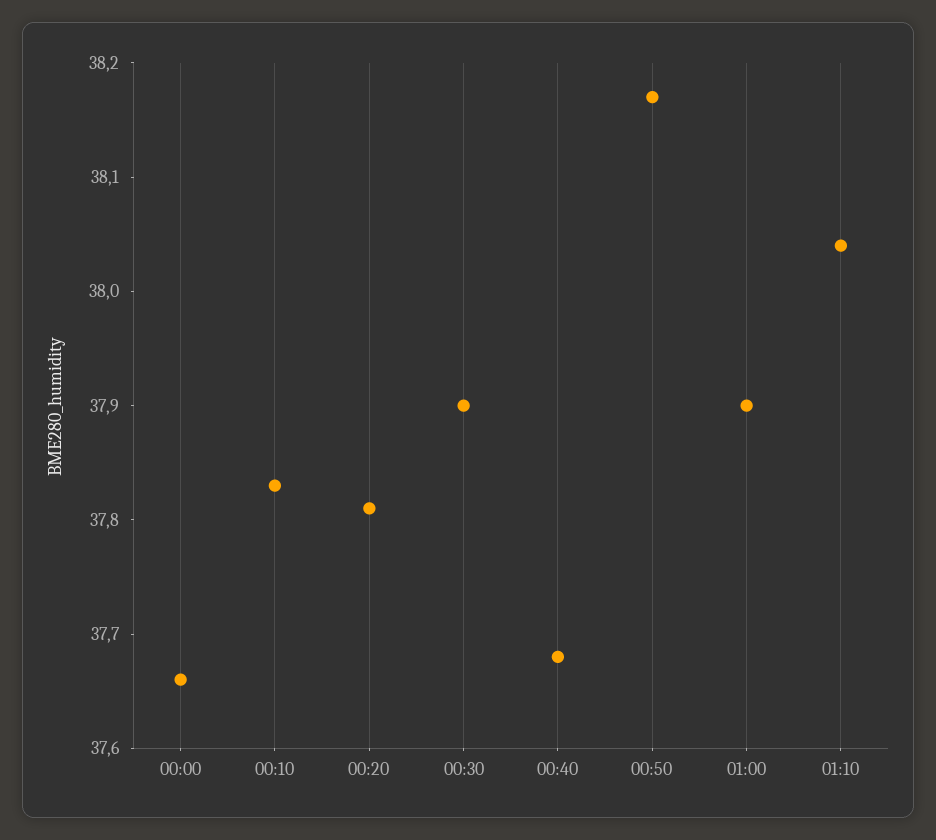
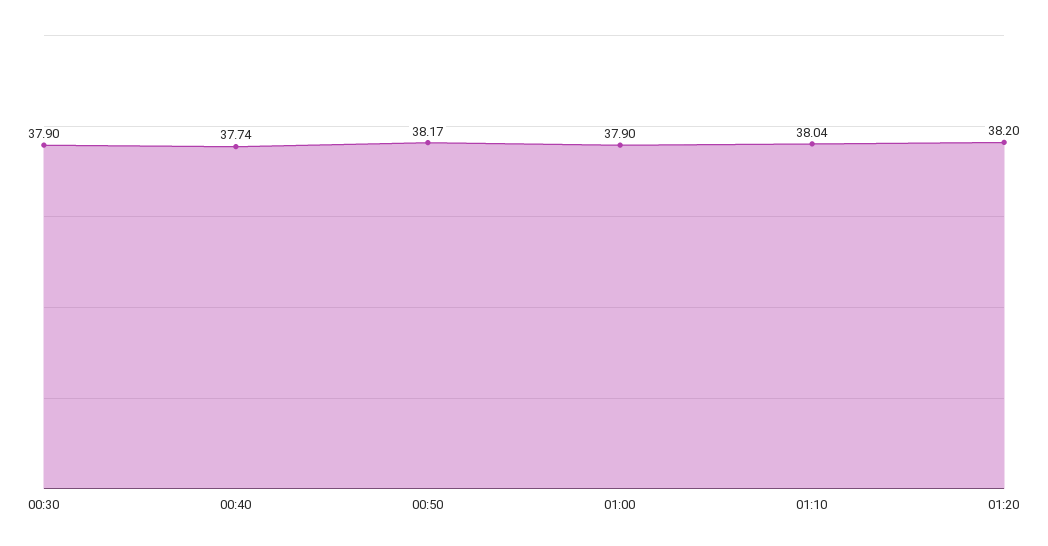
00:00: 37.66 -> none
00:10: 37.83 -> none
00:20: 37.81 -> none
00:40: 37.68 -> 37.74
01:20: none -> 38.2

